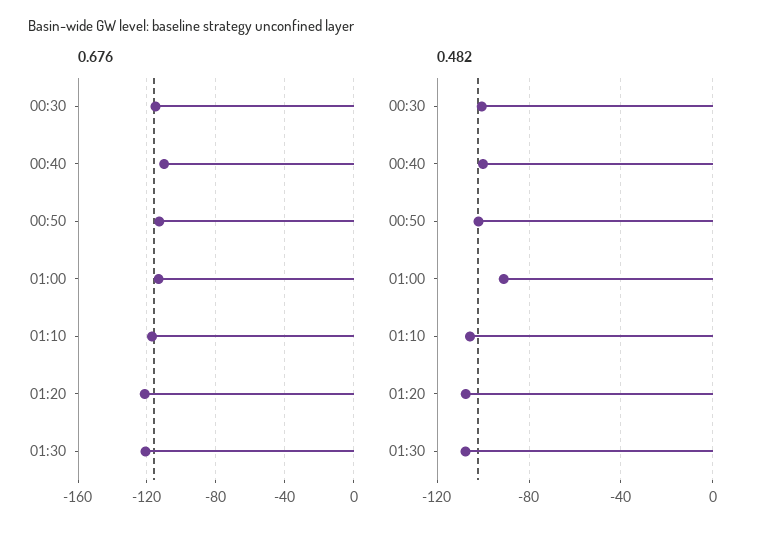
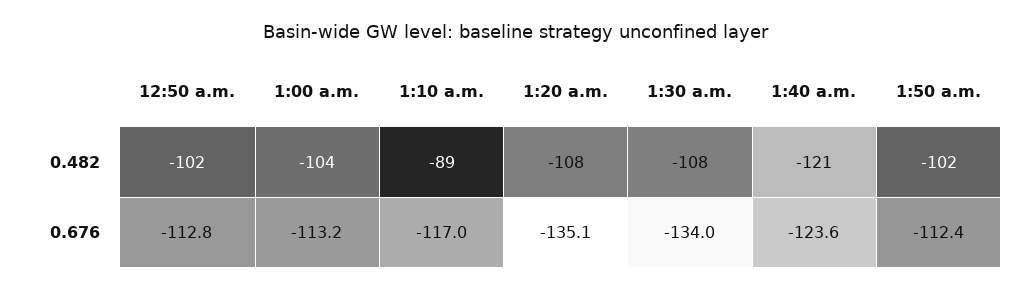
0.676, 00:30: -115 -> none
0.676, 00:40: -110 -> none
0.676, 01:20: -120 -> -135.1
0.676, 01:30: -120 -> -134
0.482, 00:30: -100 -> none
0.482, 00:40: -100 -> none
0.482, 01:00: -90 -> -104
0.482, 01:10: -105 -> -89
0.482, 1:40 a.m.: none -> -121
0.482, 1:50 a.m.: none -> -102
0.676, 1:40 a.m.: none -> -123.6
0.676, 1:50 a.m.: none -> -112.4

